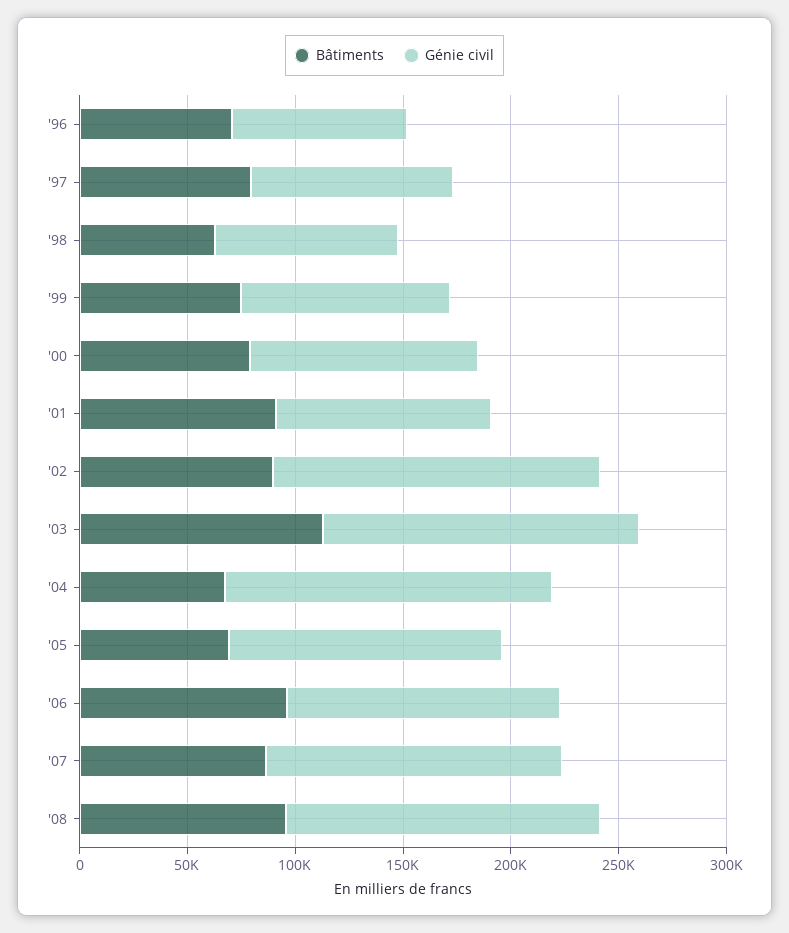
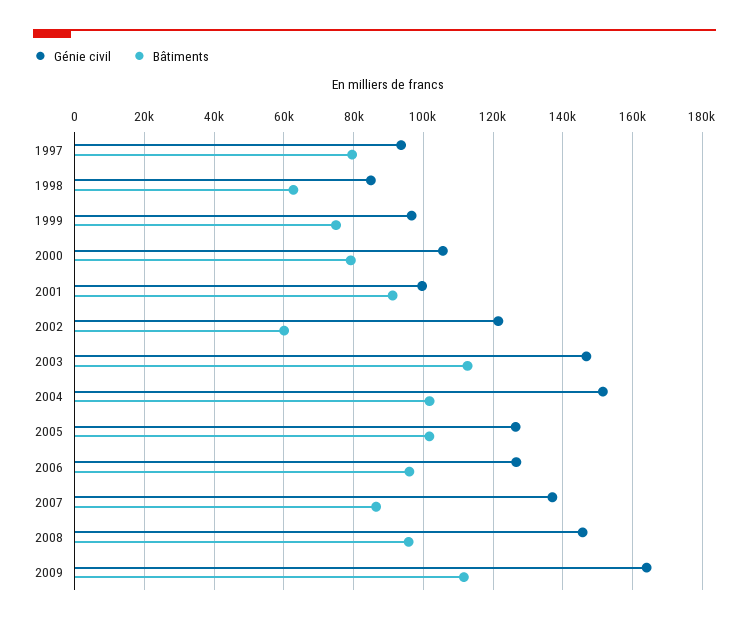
Bâtiments, '96: 70000 -> none
Génie civil, '96: 80000 -> none
Bâtiments, '02: 90000 -> 60000
Génie civil, '02: 150000 -> 122000
Bâtiments, '04: 70000 -> 102000
Bâtiments, '05: 70000 -> 102000
Génie civil, 2009: none -> 164000
Bâtiments, 2009: none -> 112000

